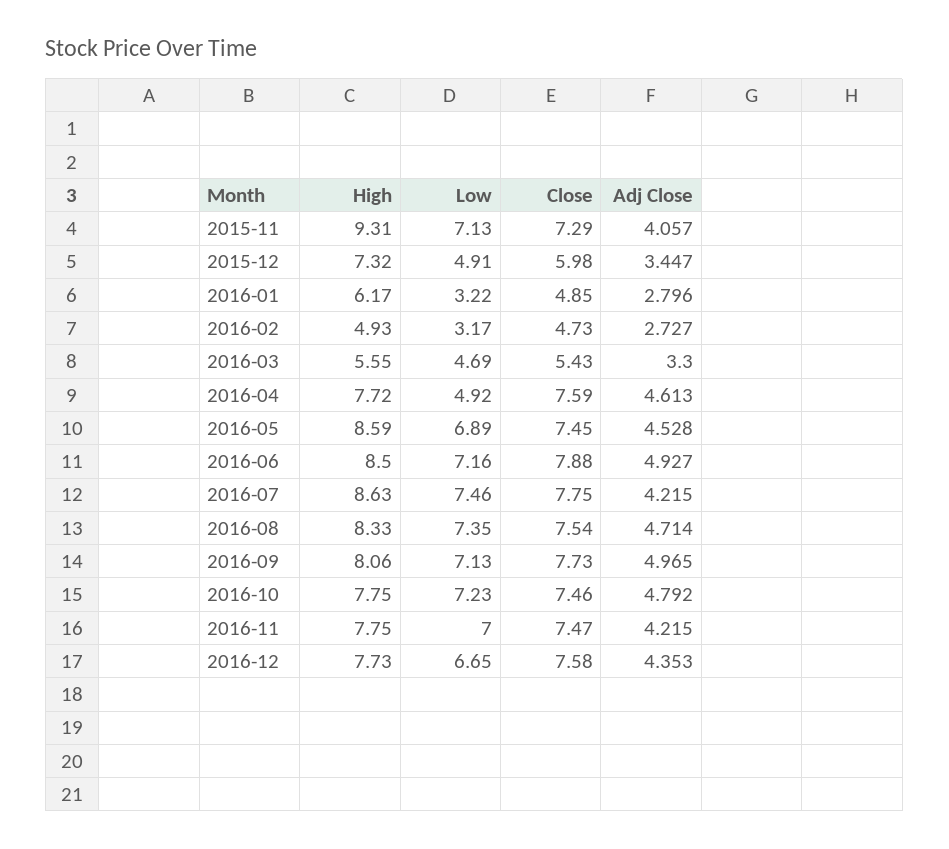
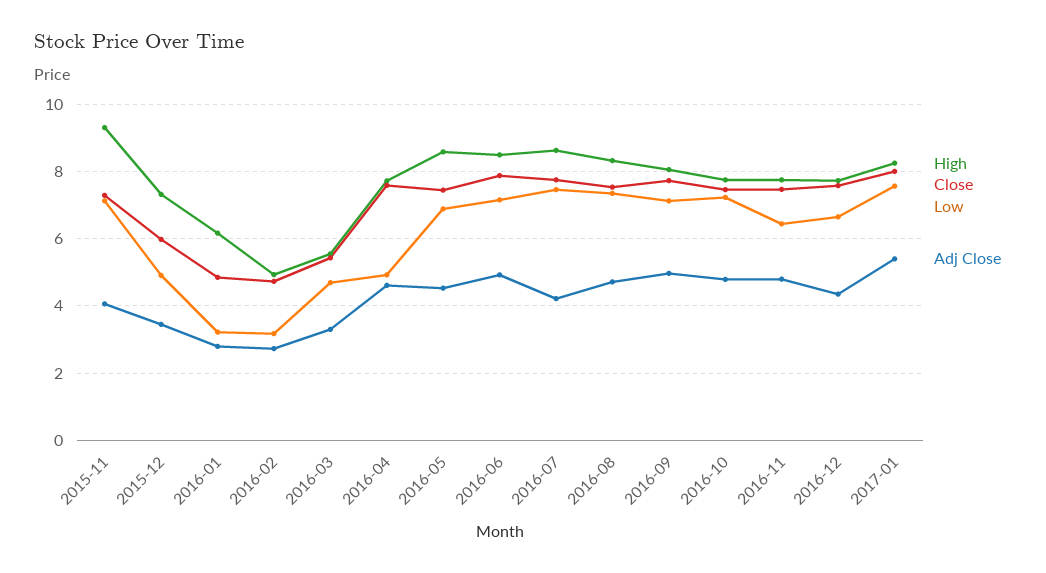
Low, 2016-11: 7 -> 6.4
Adj Close, 2016-11: 4.215 -> 4.8
High, 2017-01: none -> 8.2
Close, 2017-01: none -> 8
Low, 2017-01: none -> 7.6
Adj Close, 2017-01: none -> 5.4

